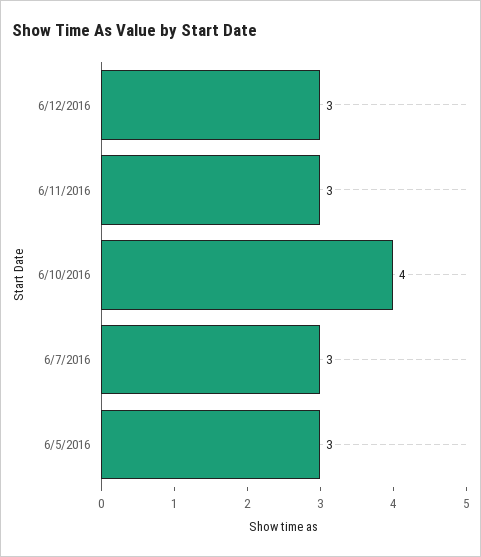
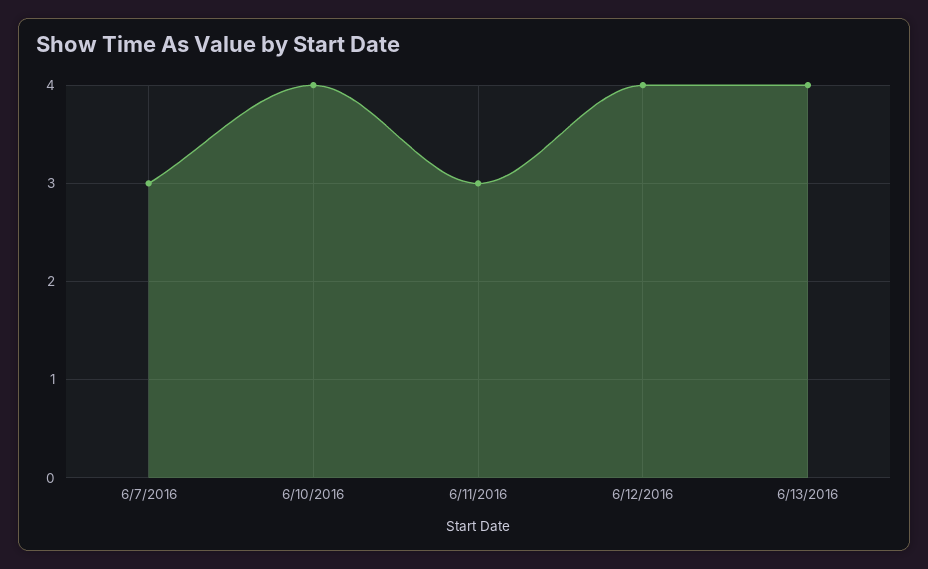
6/12/2016: 3 -> 4
6/5/2016: 3 -> none
6/13/2016: none -> 4

